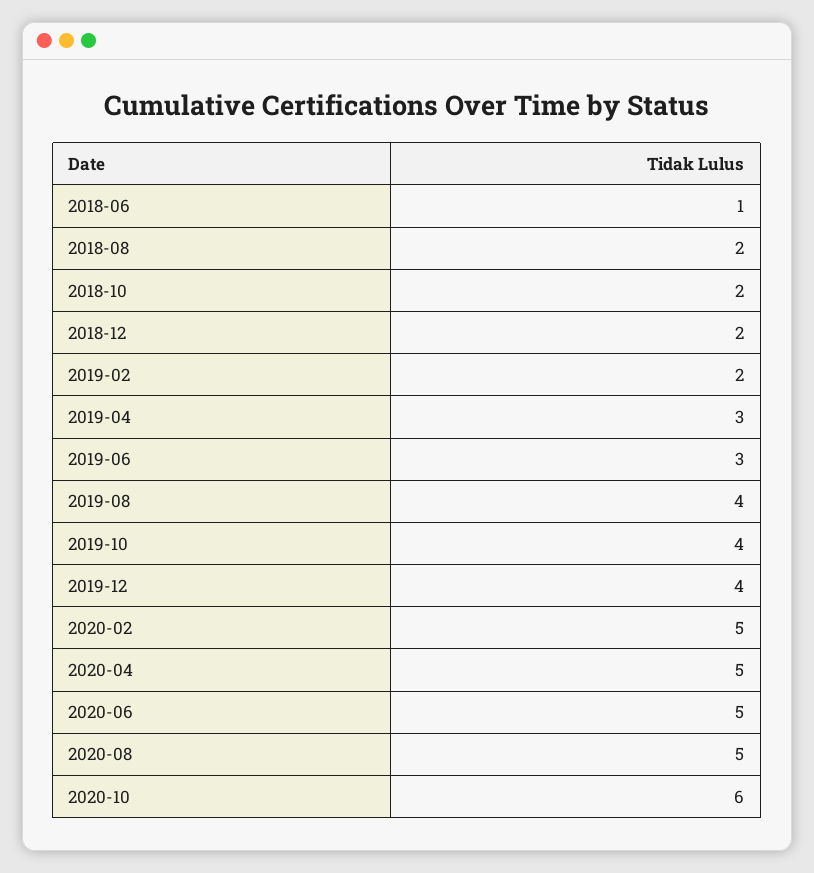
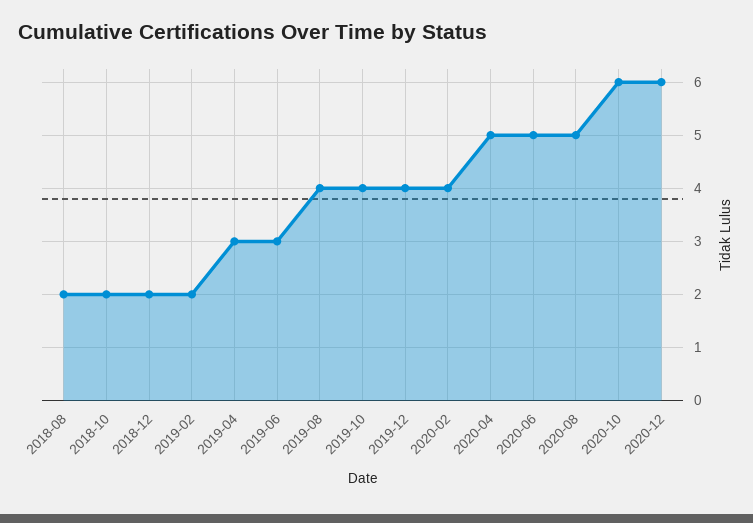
2018-06: 1 -> none
2020-02: 5 -> 4
2020-12: none -> 6

